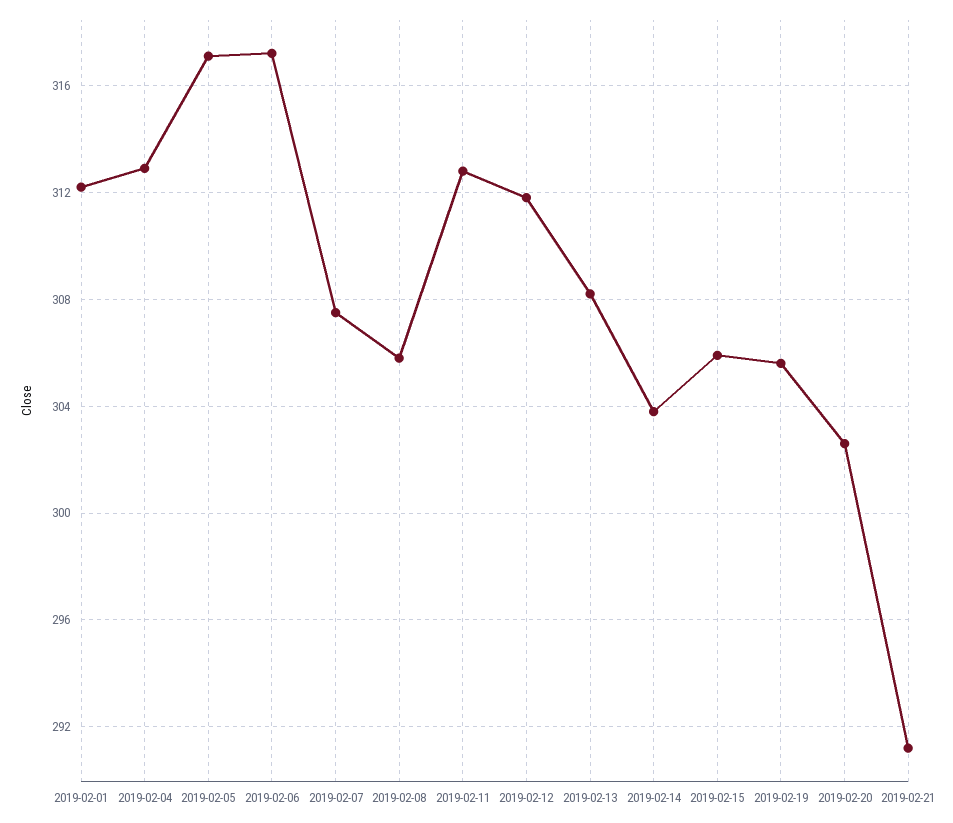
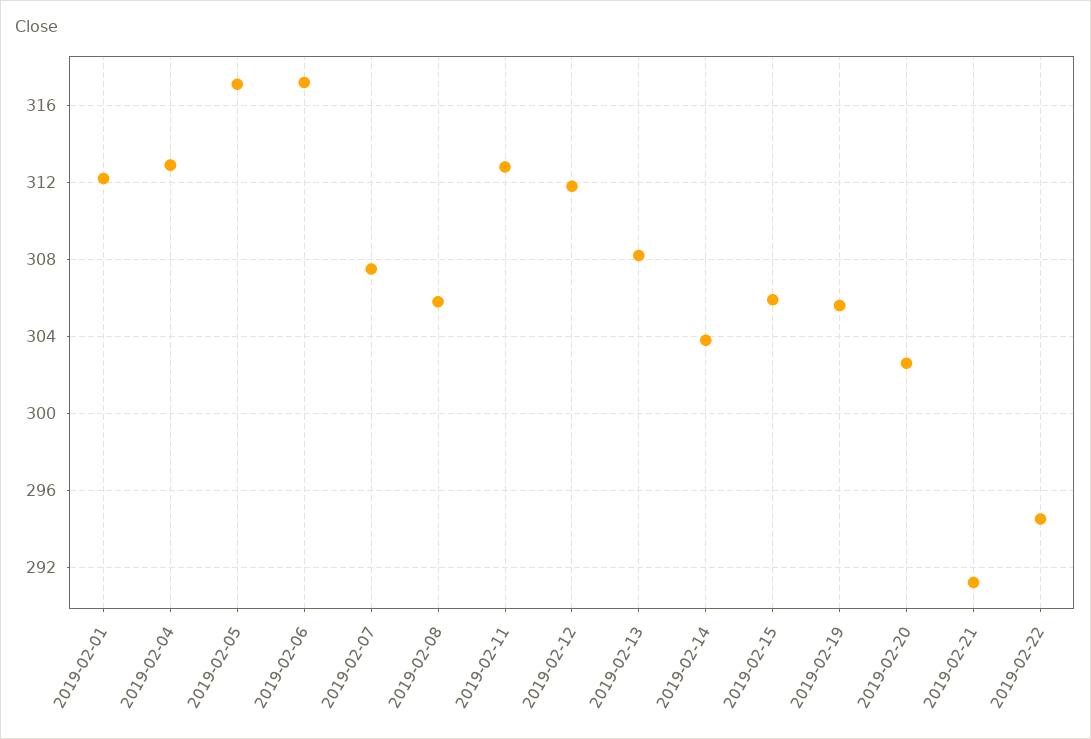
2019-02-22: none -> 294.5

